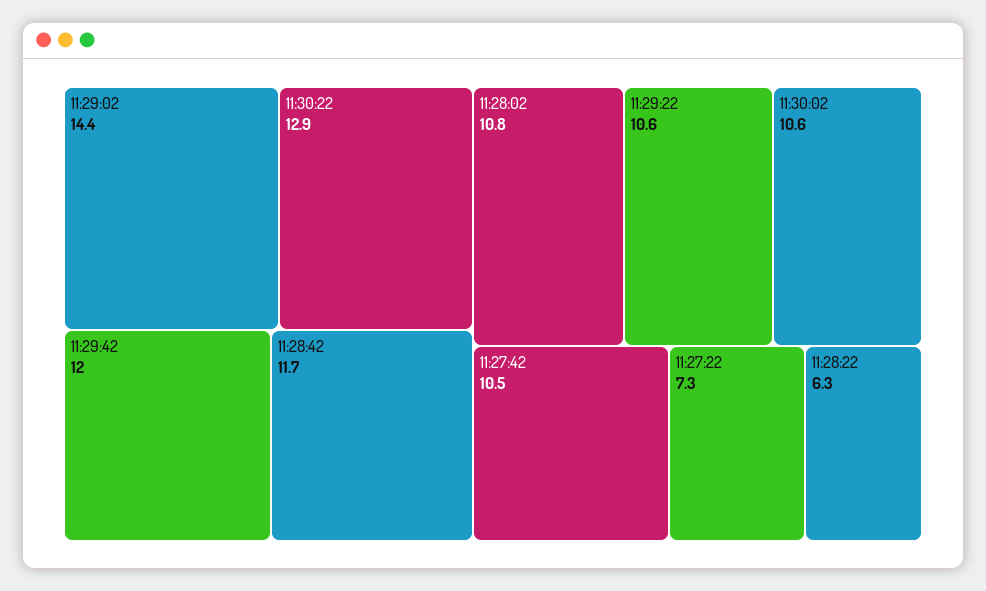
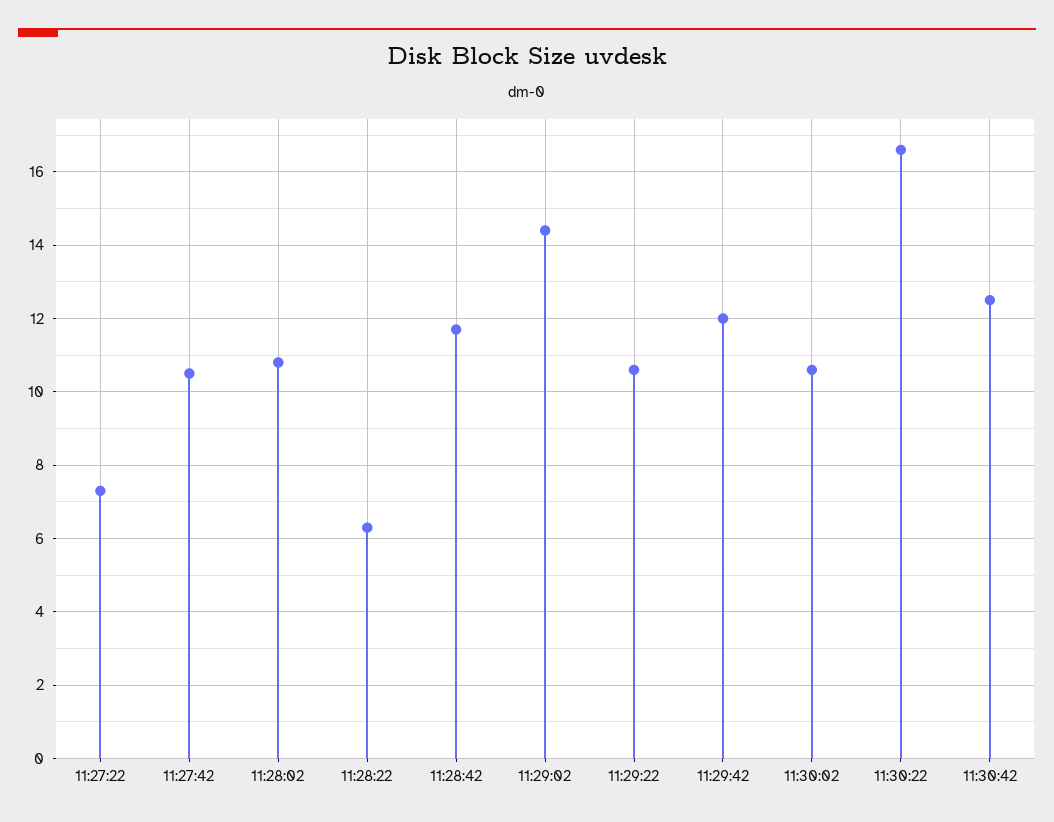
11:30:22: 12.9 -> 16.5
11:30:42: none -> 12.5

